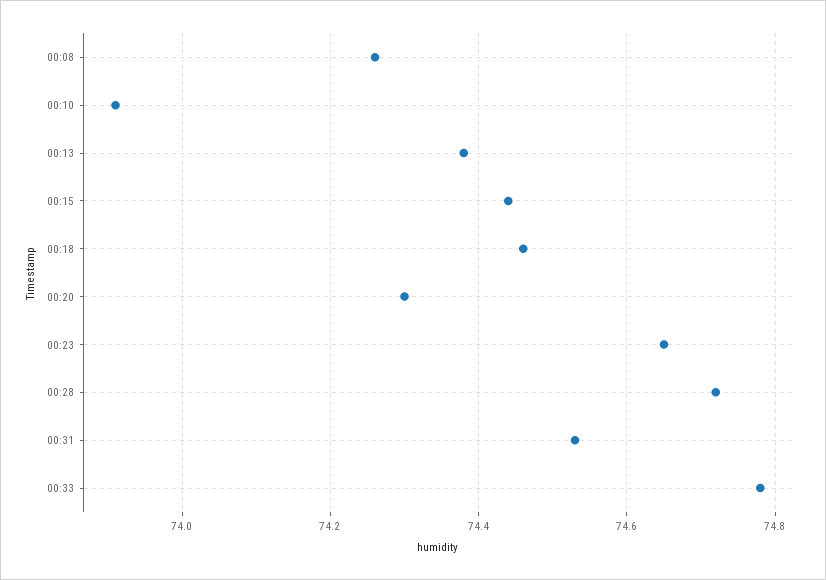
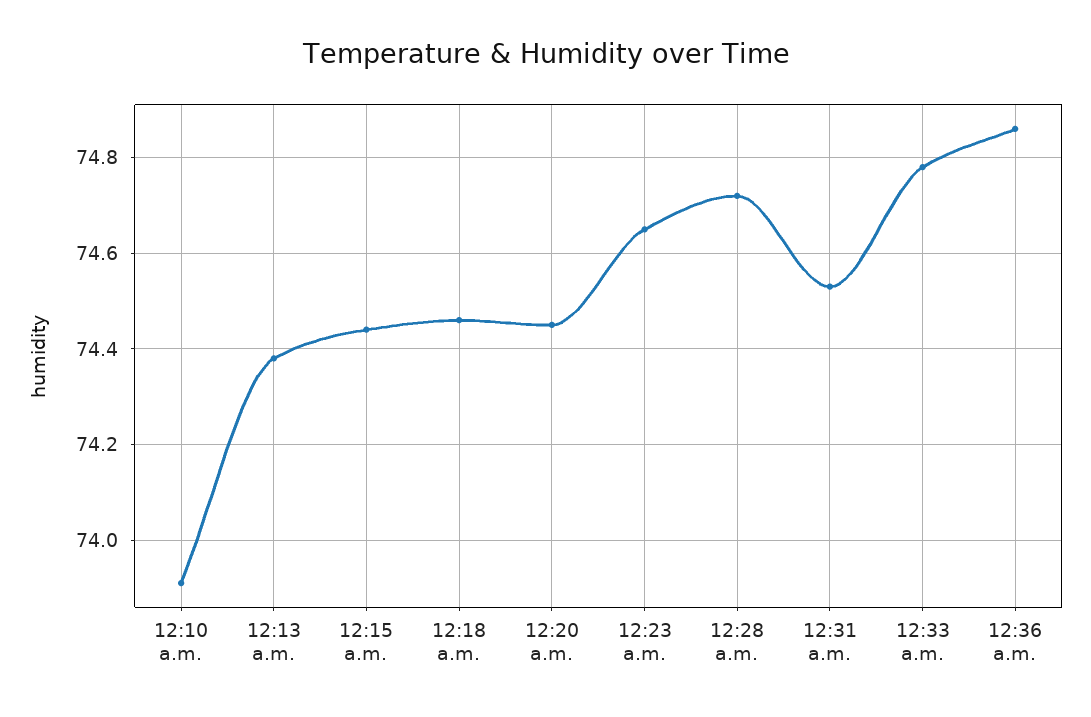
00:08: 74.25 -> none
00:20: 74.3 -> 74.45
12:36 a.m.: none -> 74.85

